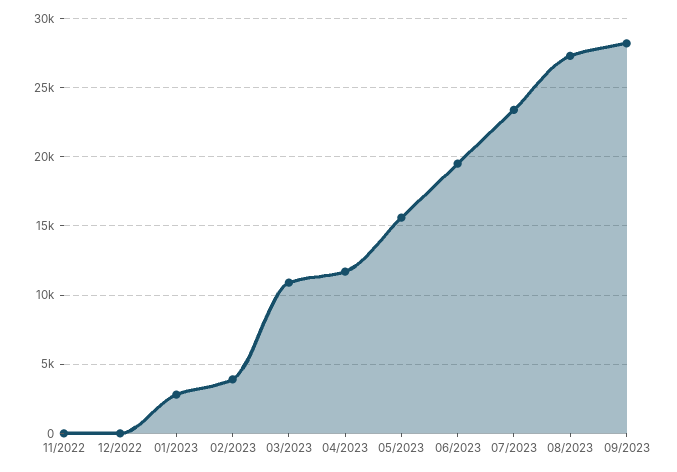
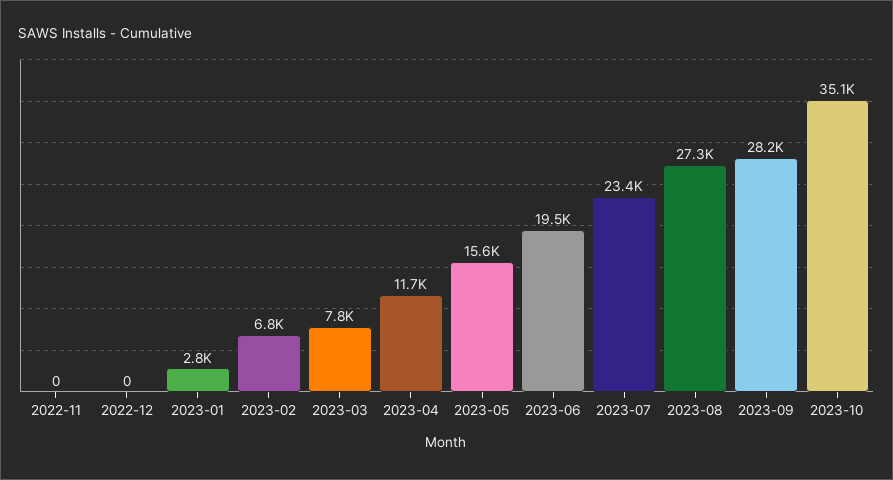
02/2023: 4000 -> 6800
03/2023: 11000 -> 7800
2023-10: none -> 35100

